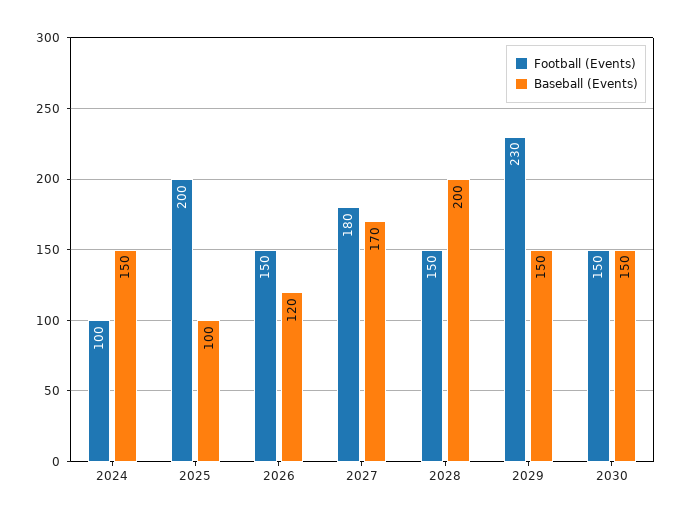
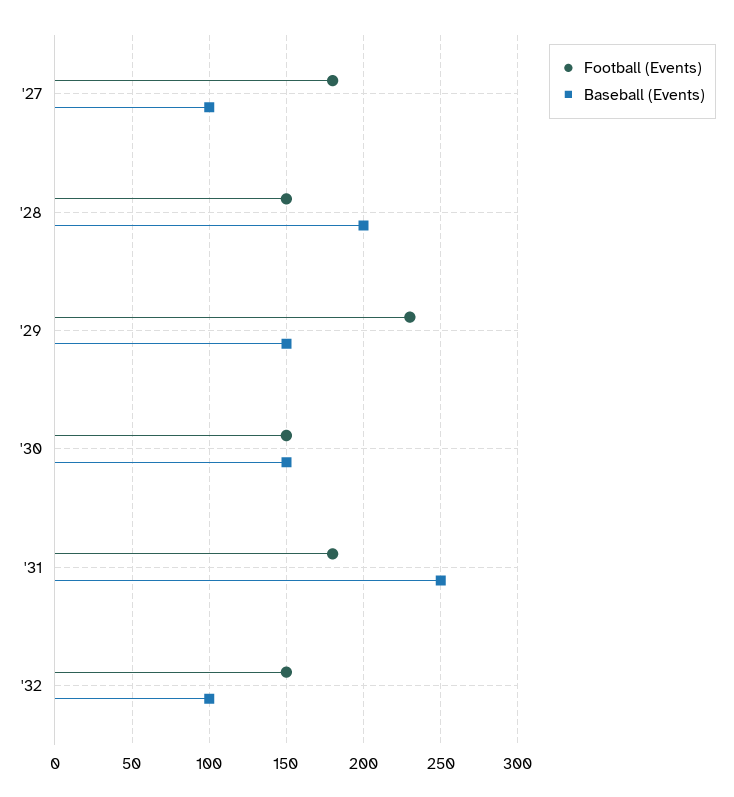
Football (Events), 2024: 100 -> none
Baseball (Events), 2024: 150 -> none
Football (Events), 2025: 200 -> none
Baseball (Events), 2025: 100 -> none
Football (Events), 2026: 150 -> none
Baseball (Events), 2026: 120 -> none
Baseball (Events), 2027: 170 -> 100
Football (Events), '31: none -> 180
Baseball (Events), '31: none -> 250
Football (Events), '32: none -> 150
Baseball (Events), '32: none -> 100

